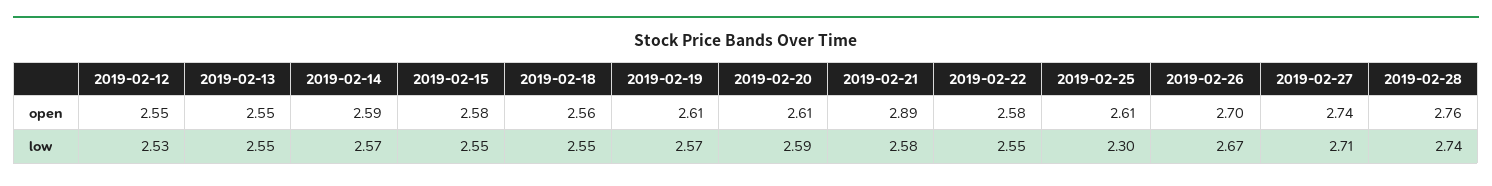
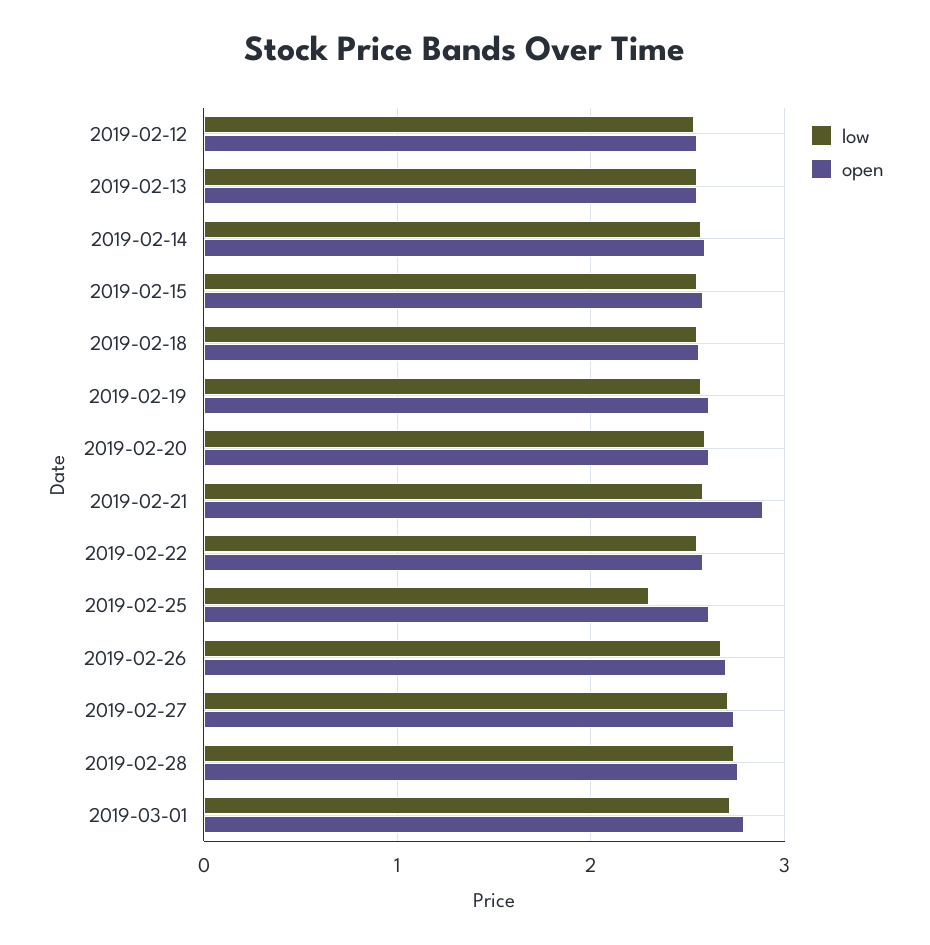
low, 2019-03-01: none -> 2.7
open, 2019-03-01: none -> 2.8

